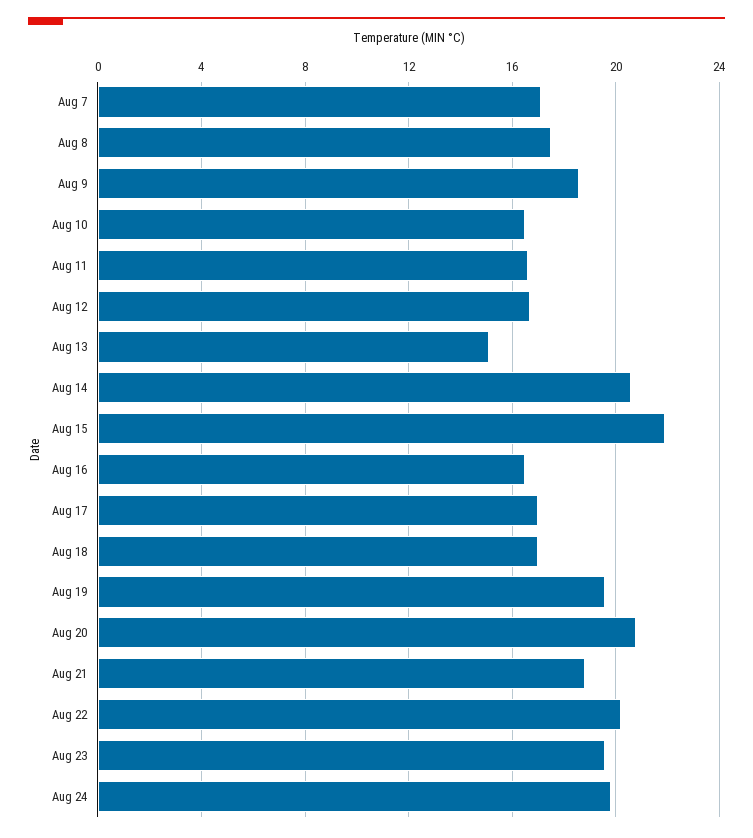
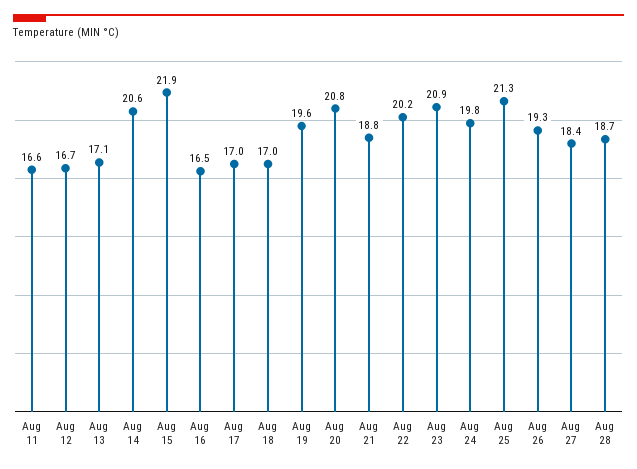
Aug 7: 17 -> none
Aug 8: 17.5 -> none
Aug 9: 18.5 -> none
Aug 10: 16.5 -> none
Aug 13: 15 -> 17.1
Aug 23: 19.5 -> 20.9
Aug 25: none -> 21.3
Aug 26: none -> 19.3
Aug 27: none -> 18.4
Aug 28: none -> 18.7

